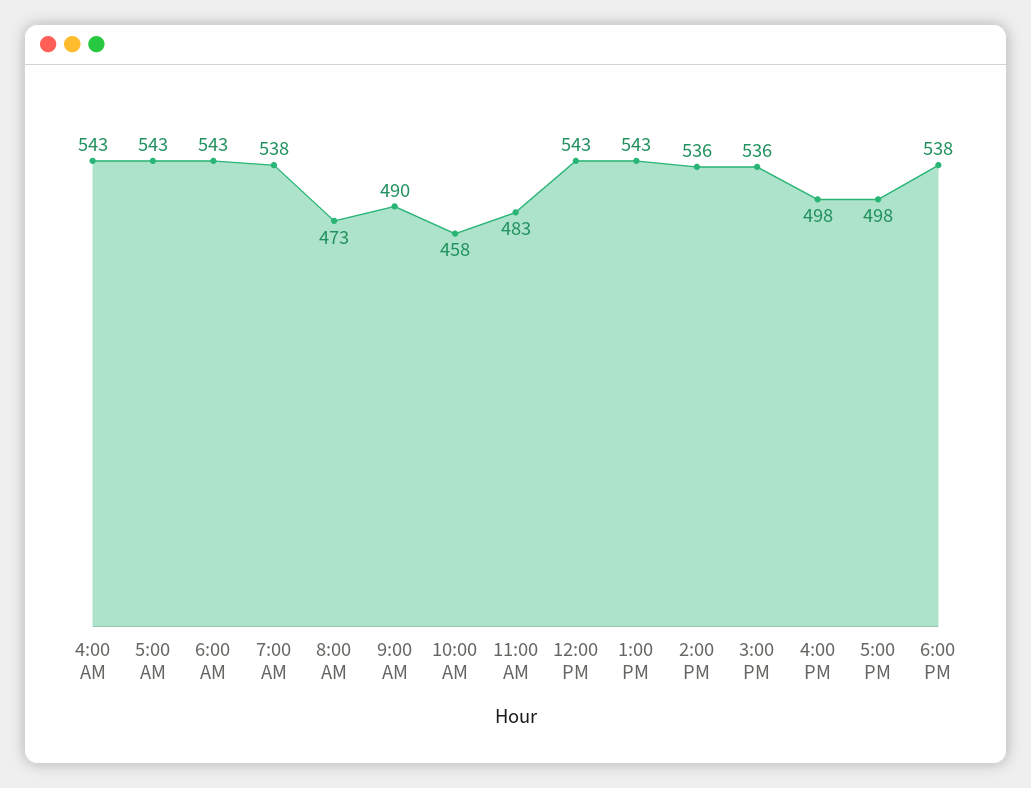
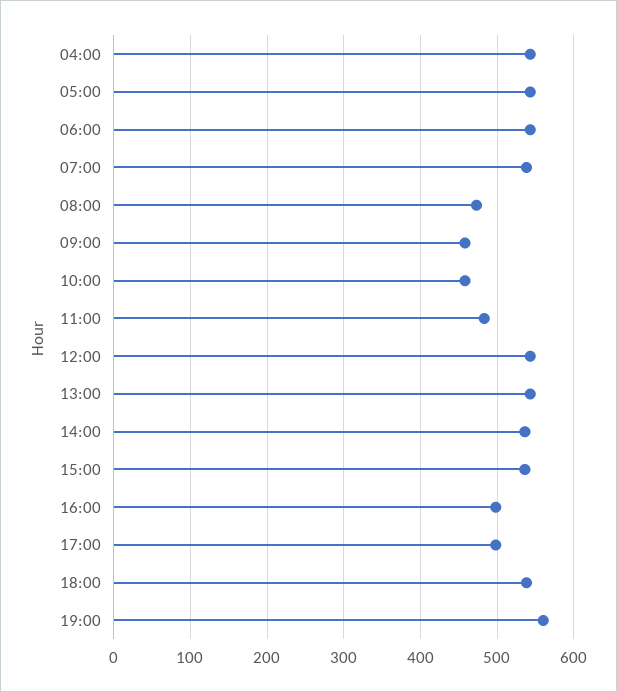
9:00 AM: 490 -> 460
19:00: none -> 560

